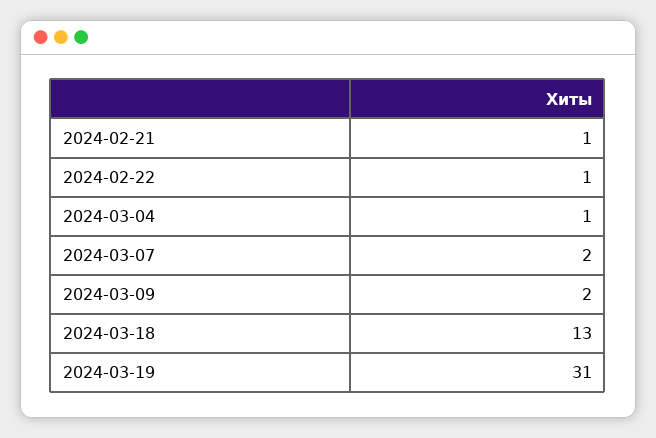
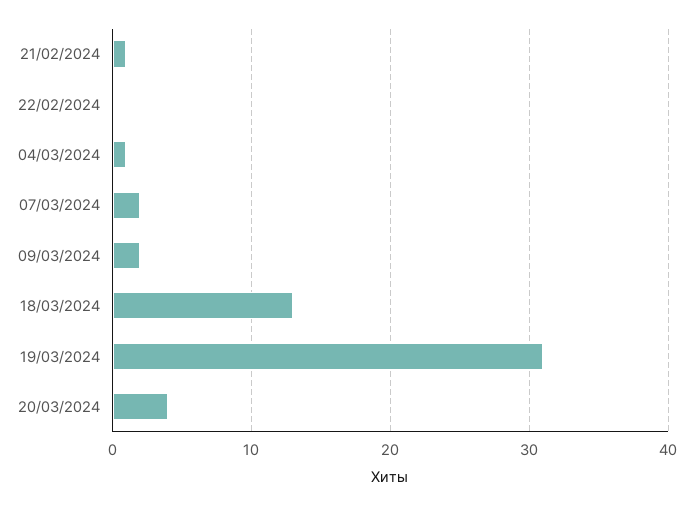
2024-02-22: 1 -> 0
20/03/2024: none -> 4

